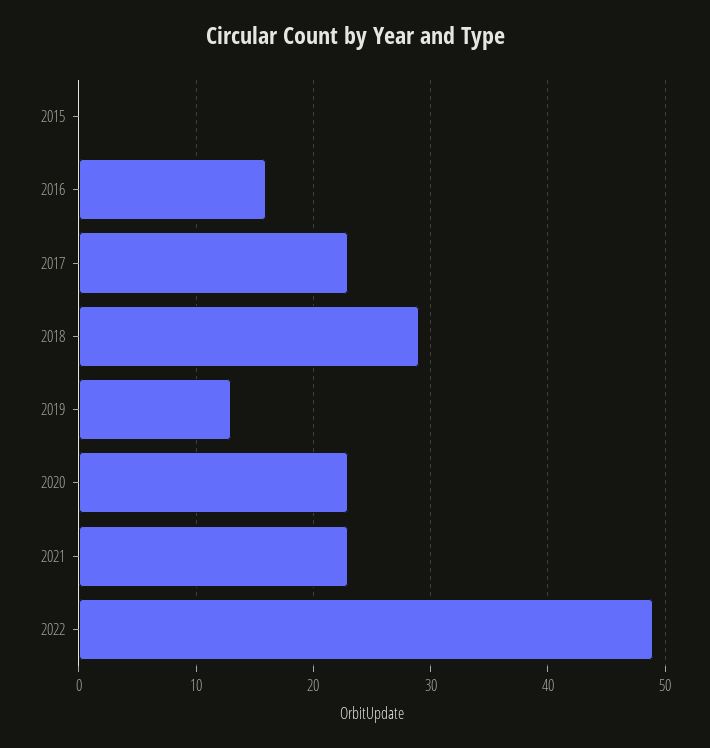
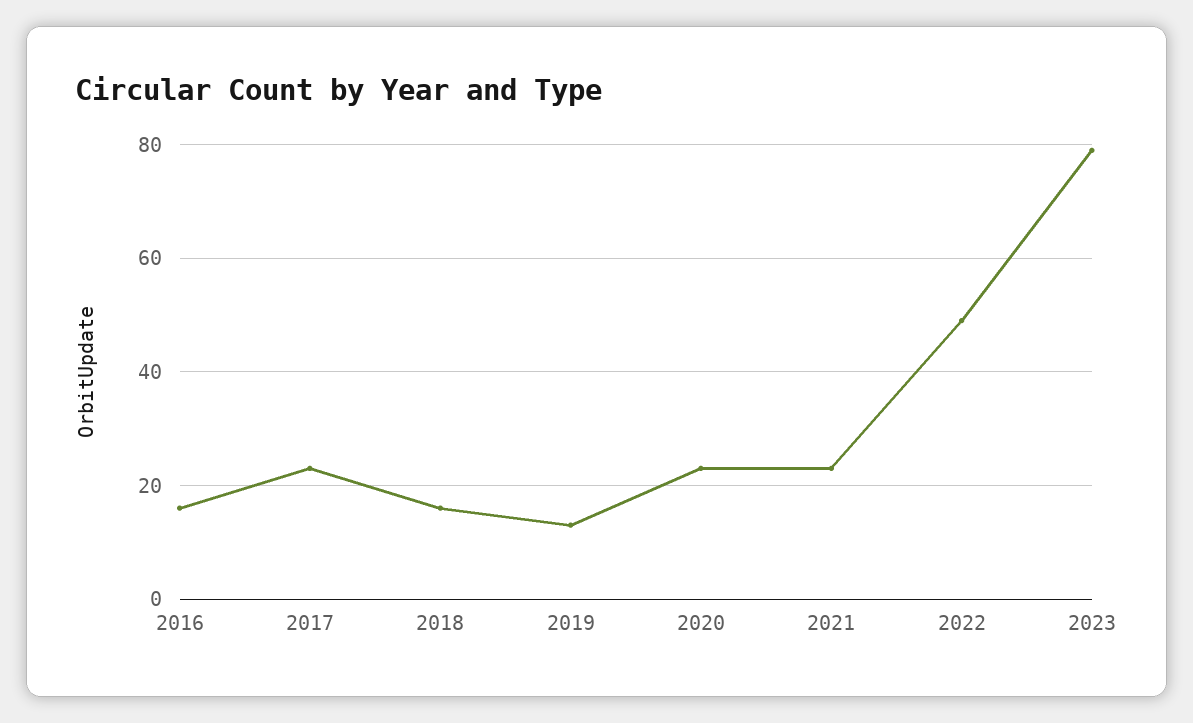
2015: 0 -> none
2018: 29 -> 15
2023: none -> 80

